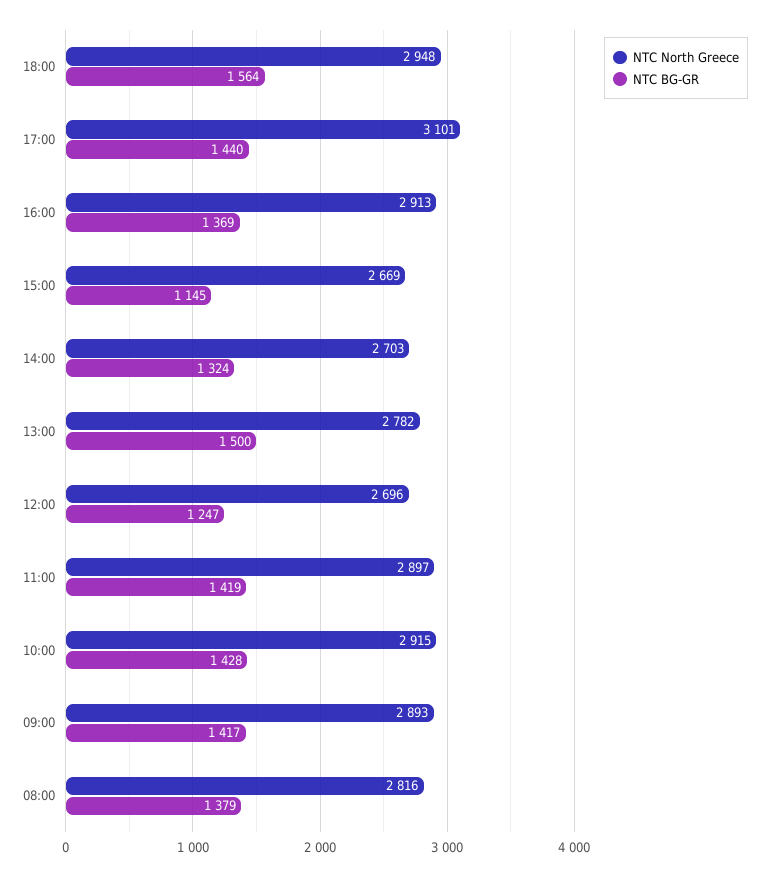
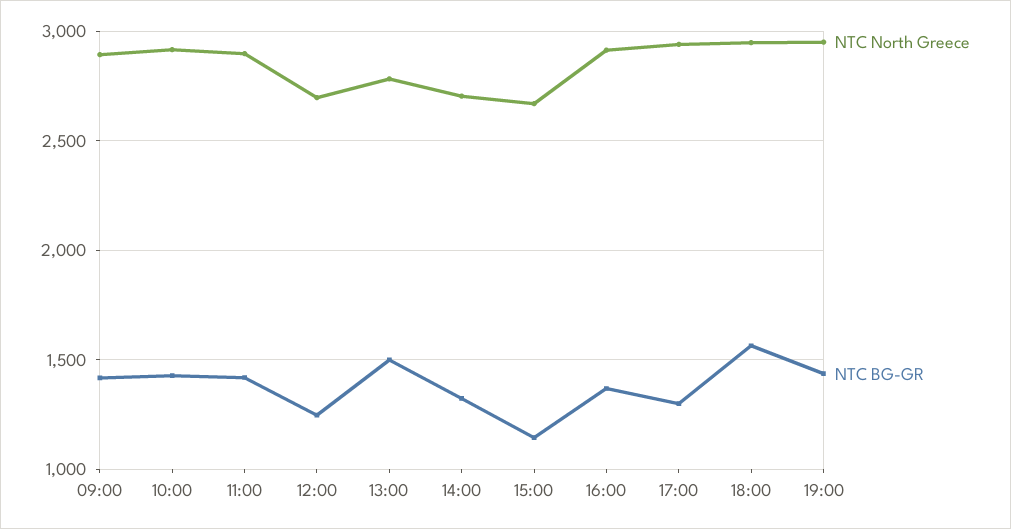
NTC North Greece, 17:00: 3101 -> 2950
NTC BG-GR, 17:00: 1440 -> 1300
NTC North Greece, 08:00: 2816 -> none
NTC BG-GR, 08:00: 1379 -> none
NTC North Greece, 19:00: none -> 2950
NTC BG-GR, 19:00: none -> 1450

